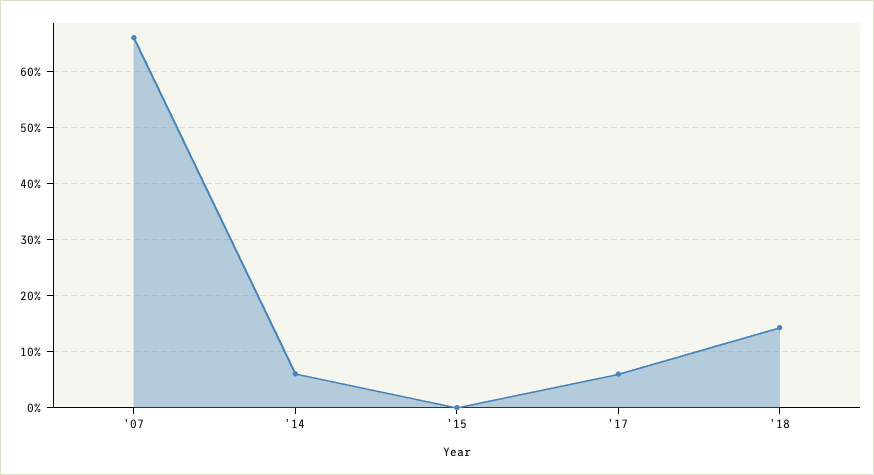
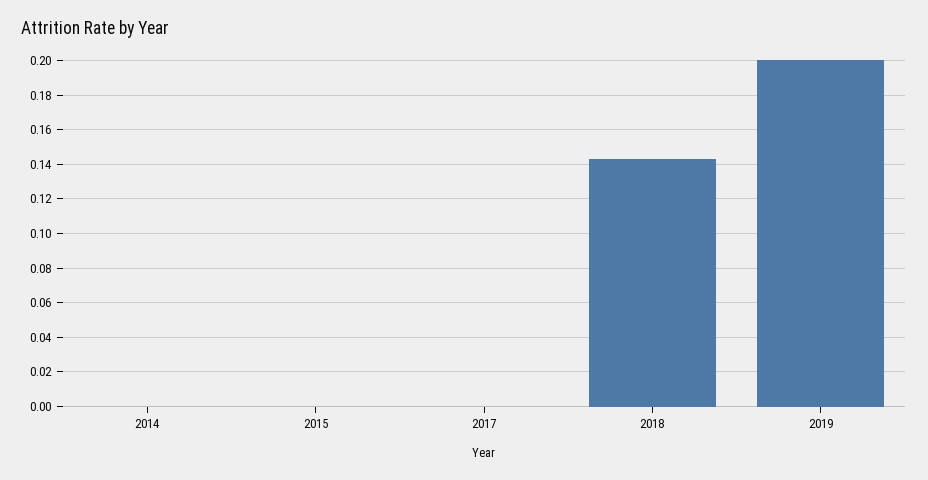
'07: 0.66 -> none
'14: 0.06 -> 0
'17: 0.06 -> 0
2019: none -> 0.2

